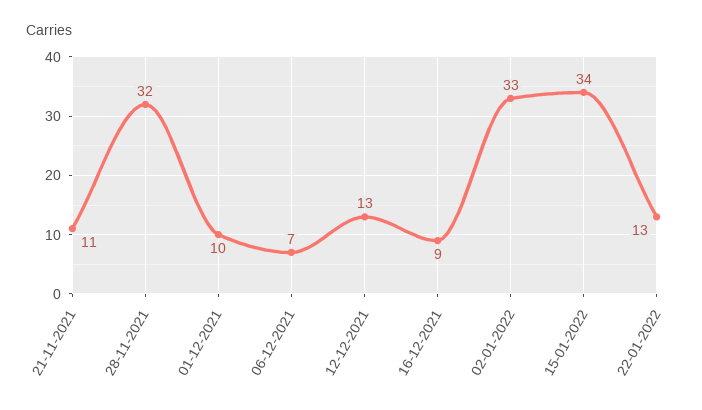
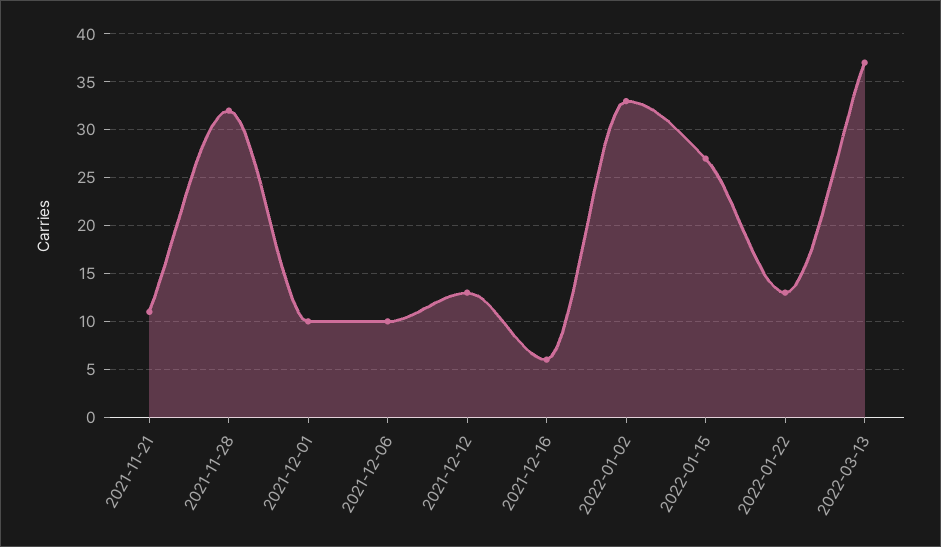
06-12-2021: 7 -> 10
16-12-2021: 9 -> 6
15-01-2022: 34 -> 27
2022-03-13: none -> 37

